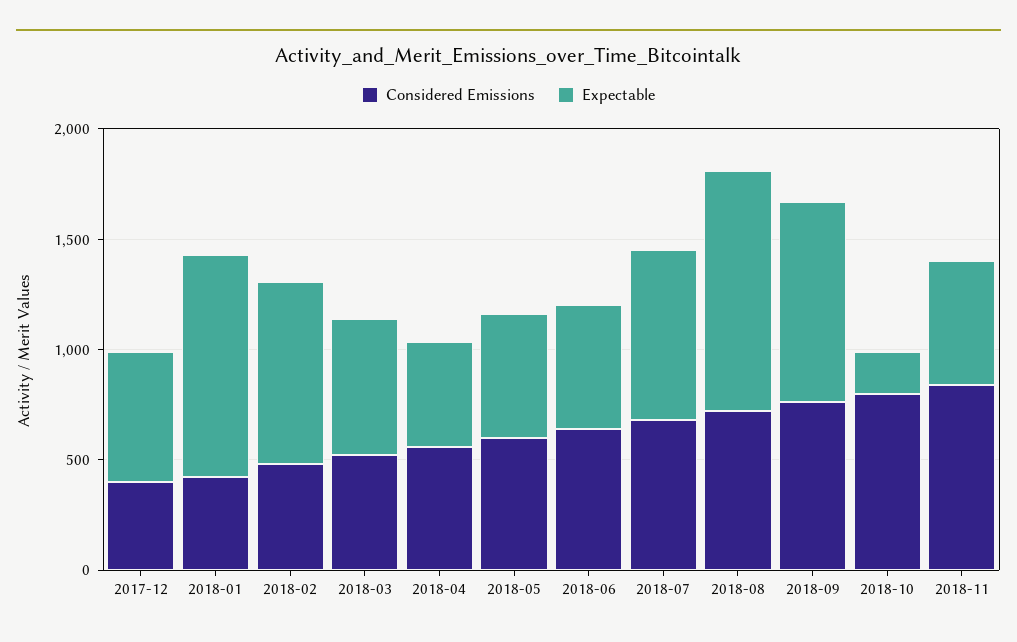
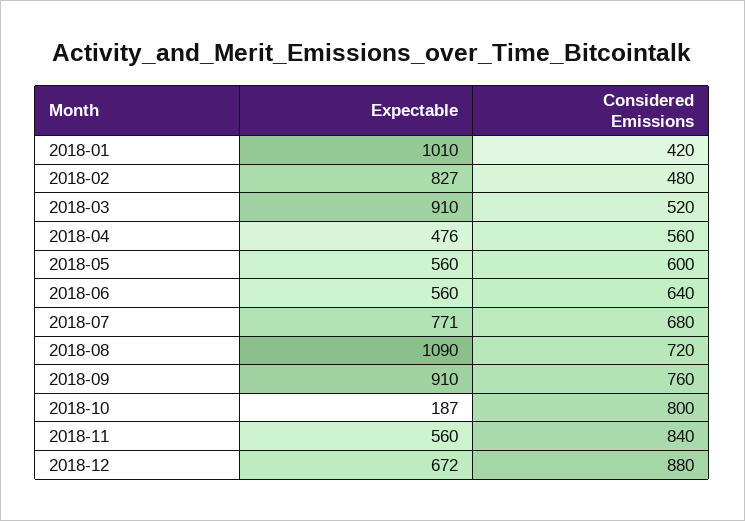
Considered Emissions, 2017-12: 400 -> none
Expectable, 2017-12: 600 -> none
Expectable, 2018-03: 600 -> 910
Expectable, 2018-12: none -> 672
Considered Emissions, 2018-12: none -> 880

